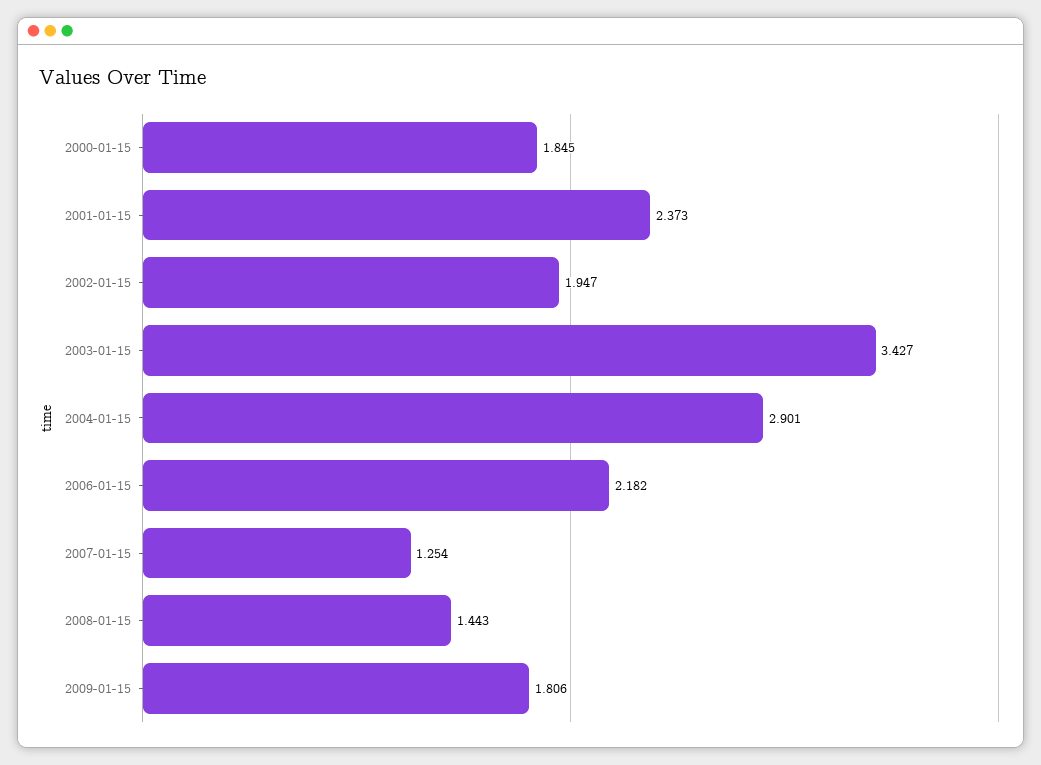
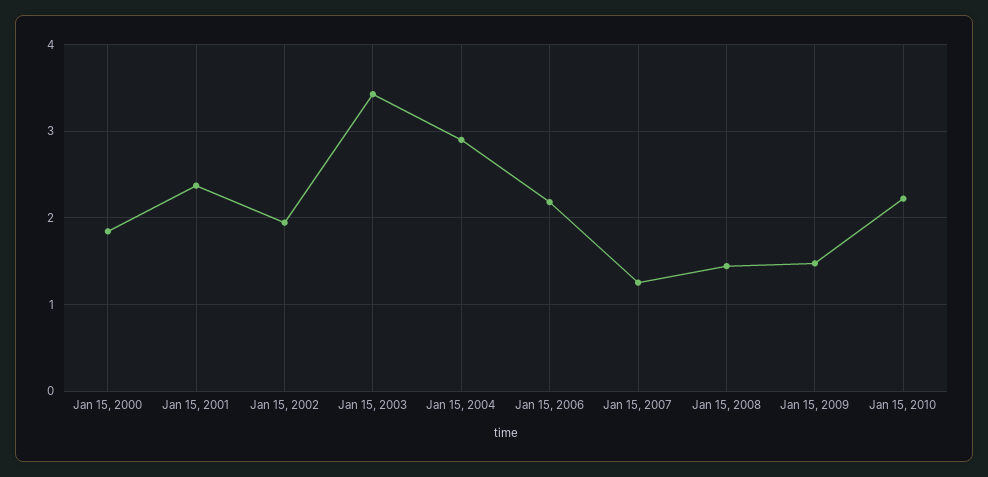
2009-01-15: 1.806 -> 1.5
Jan 15, 2010: none -> 2.2

